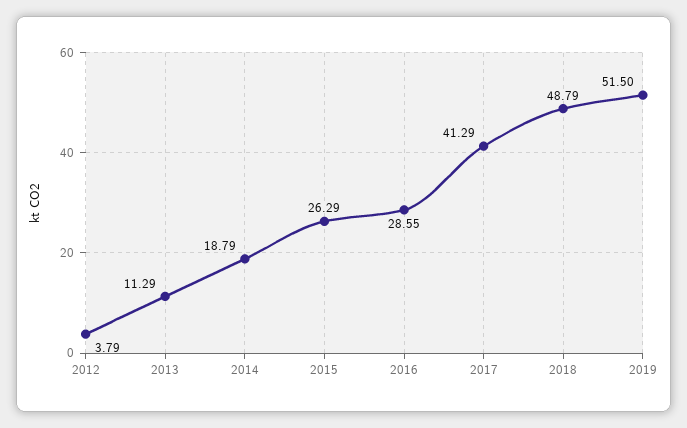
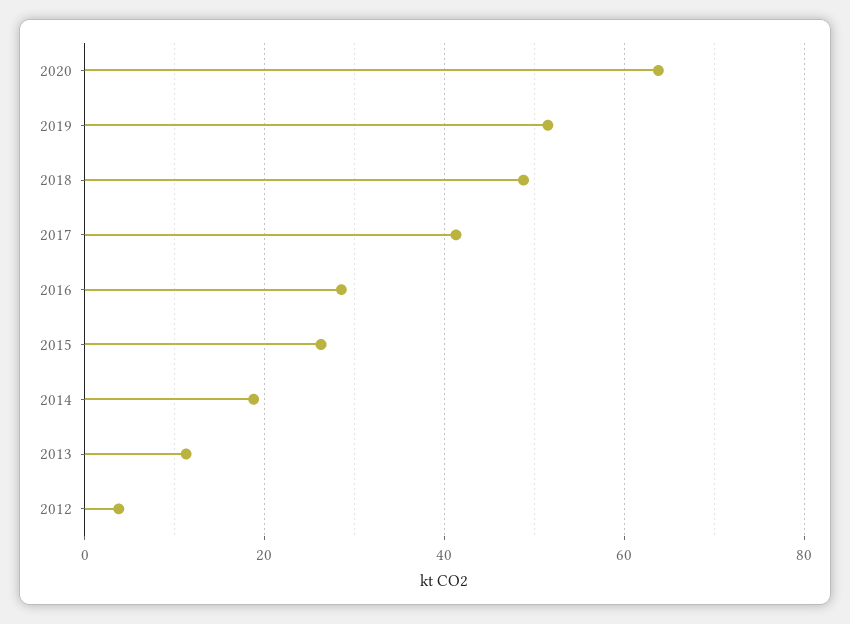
2020: none -> 64

